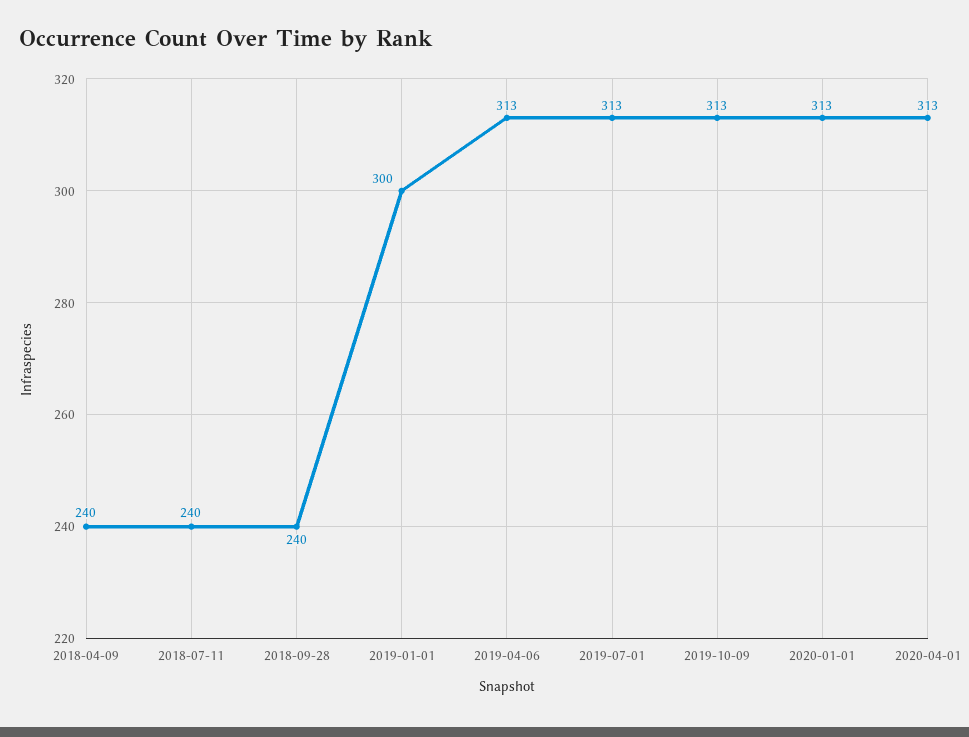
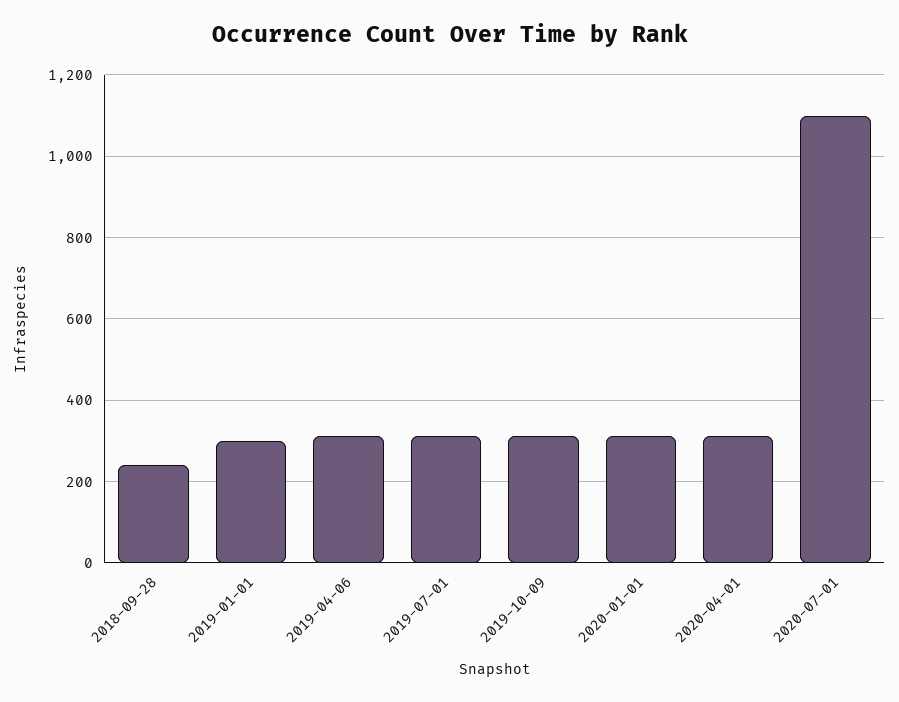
2018-04-09: 240 -> none
2018-07-11: 240 -> none
2020-07-01: none -> 1100

